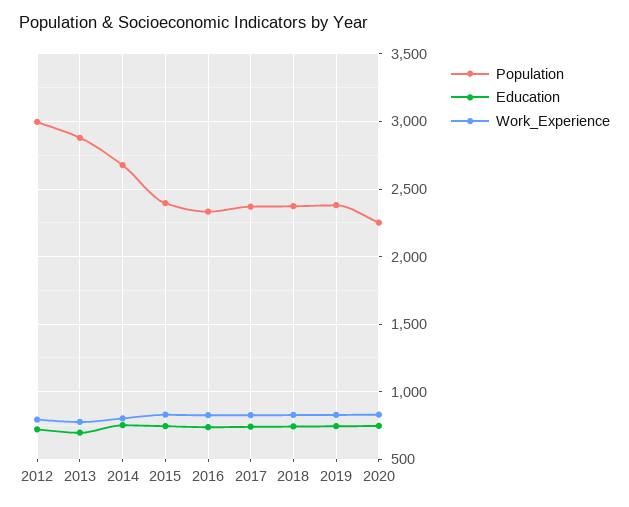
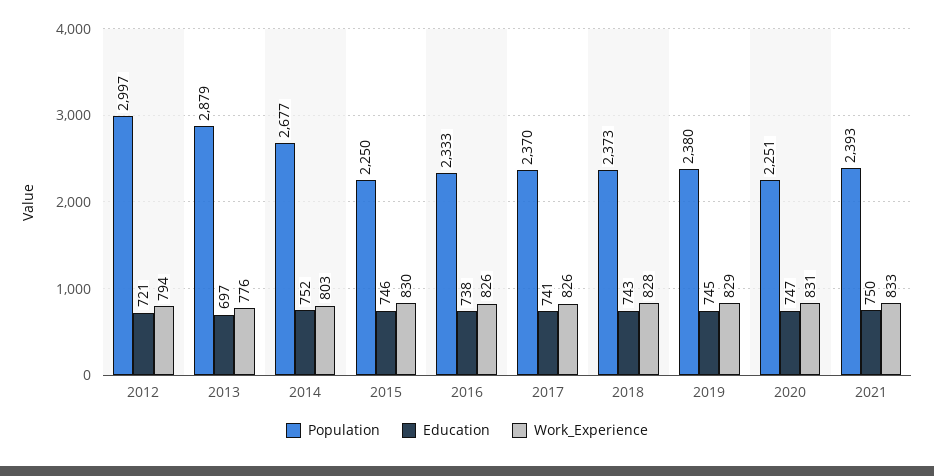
Population, 2015: 2400 -> 2250
Population, 2021: none -> 2393
Education, 2021: none -> 750
Work_Experience, 2021: none -> 833

